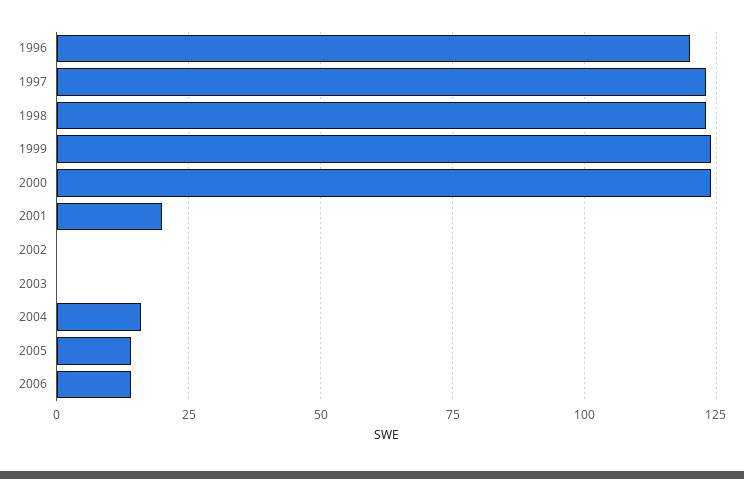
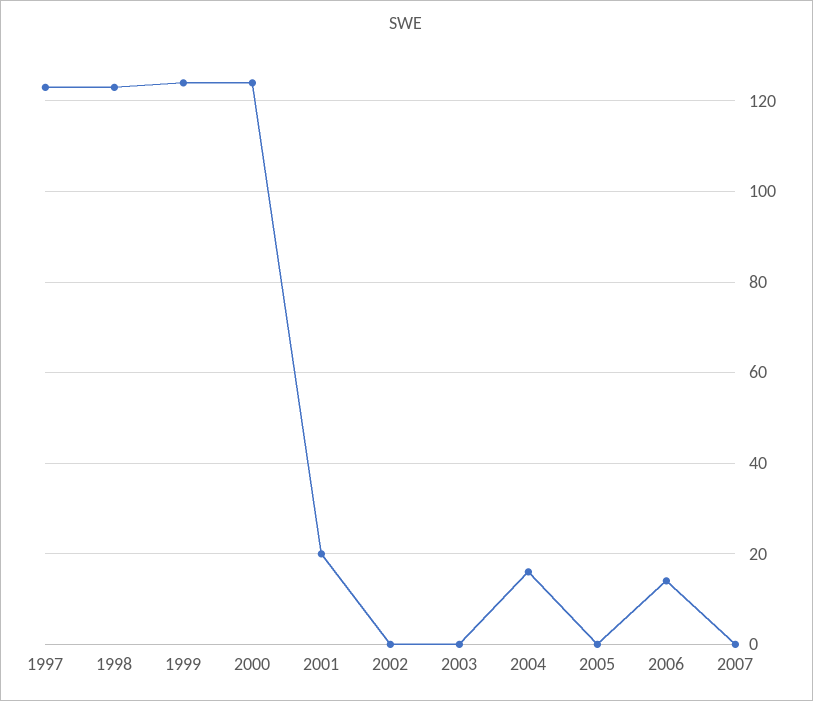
1996: 120 -> none
2005: 15 -> 0
2007: none -> 0

